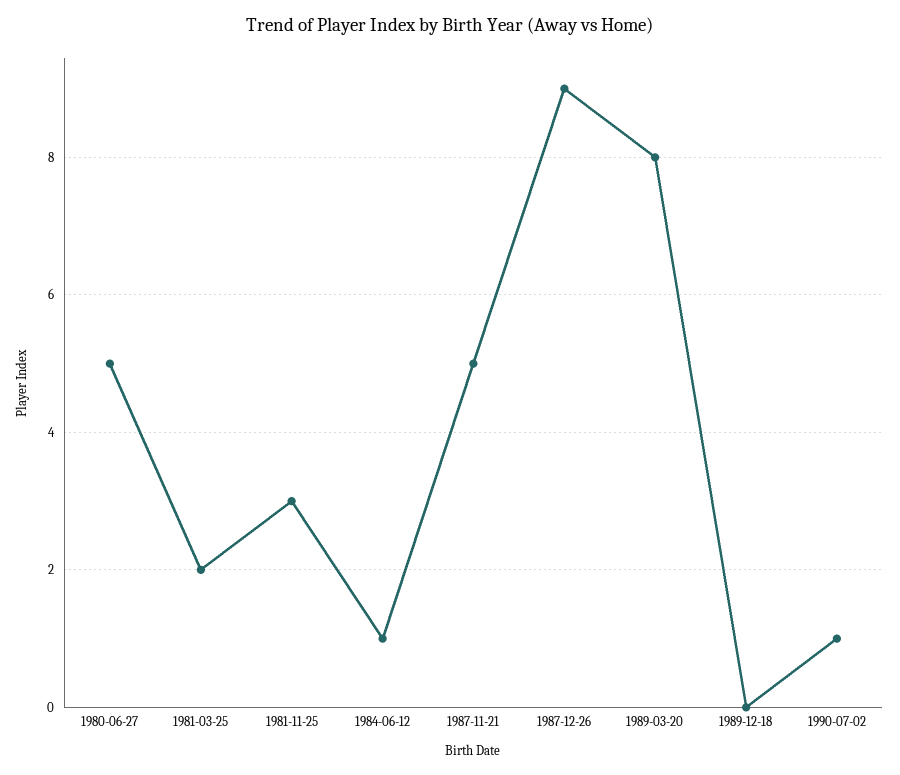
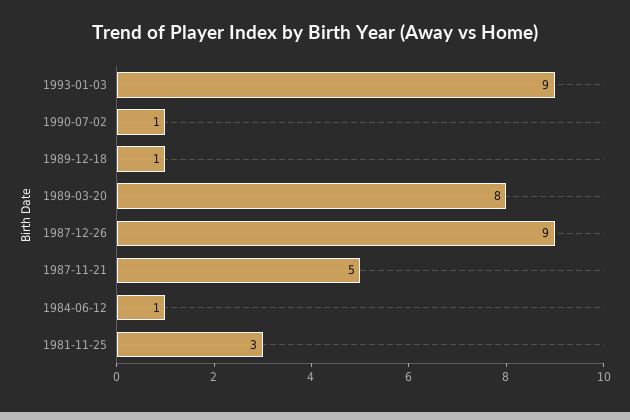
1980-06-27: 5 -> none
1981-03-25: 2 -> none
1989-12-18: 0 -> 1
1993-01-03: none -> 9

